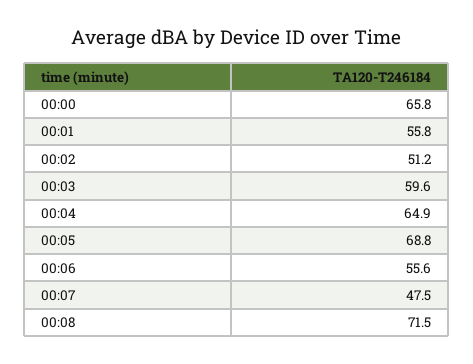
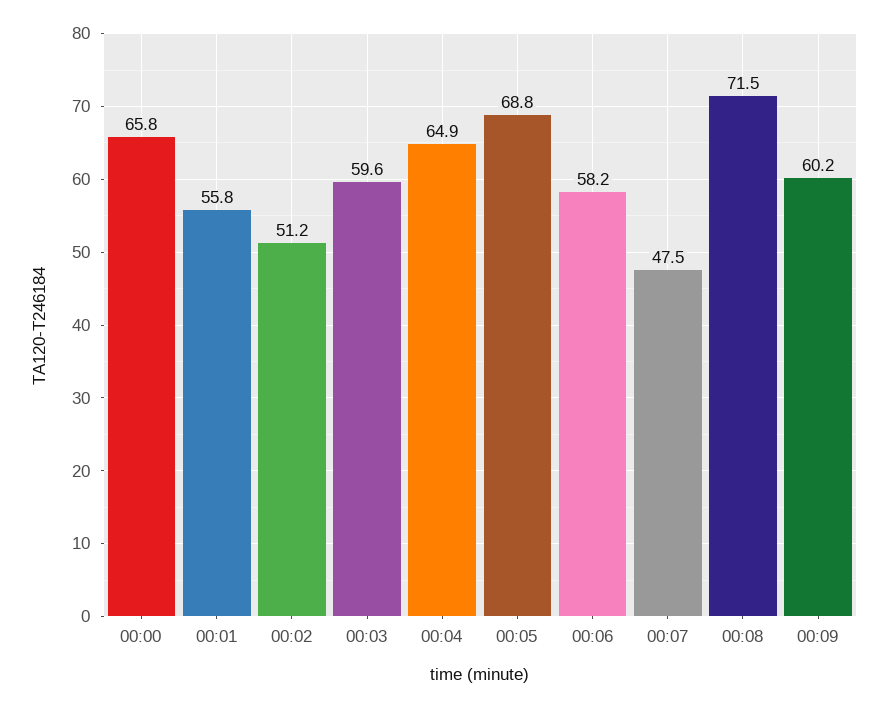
00:06: 55.6 -> 58.2
00:09: none -> 60.2

